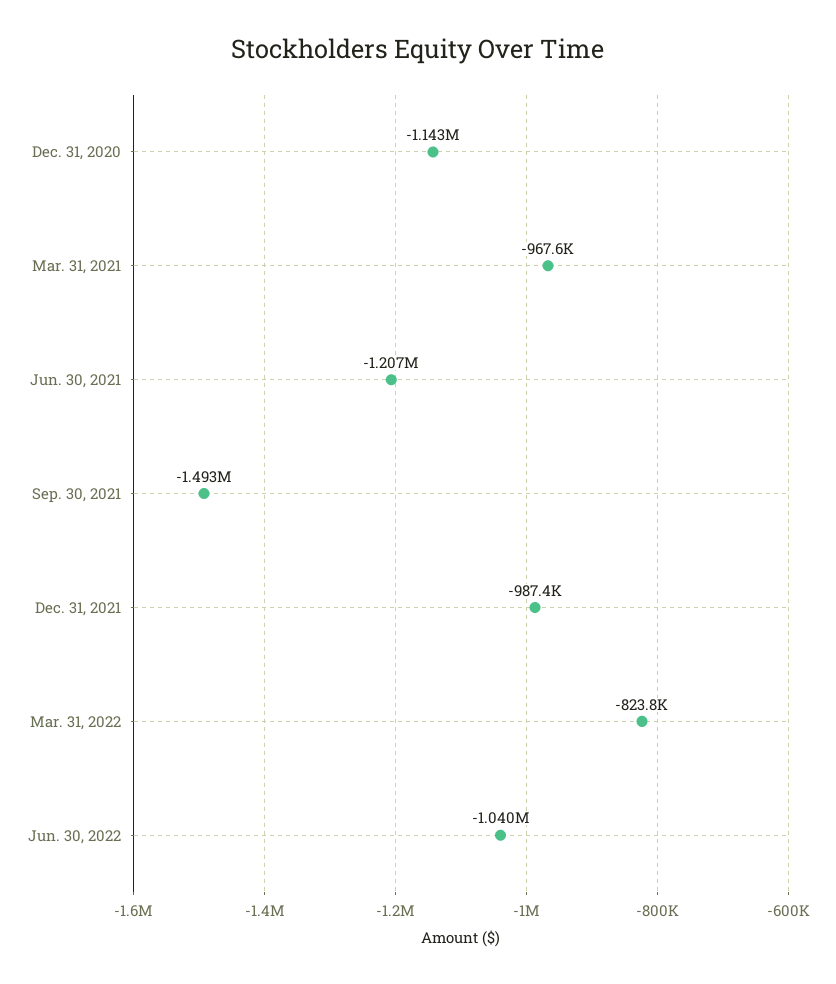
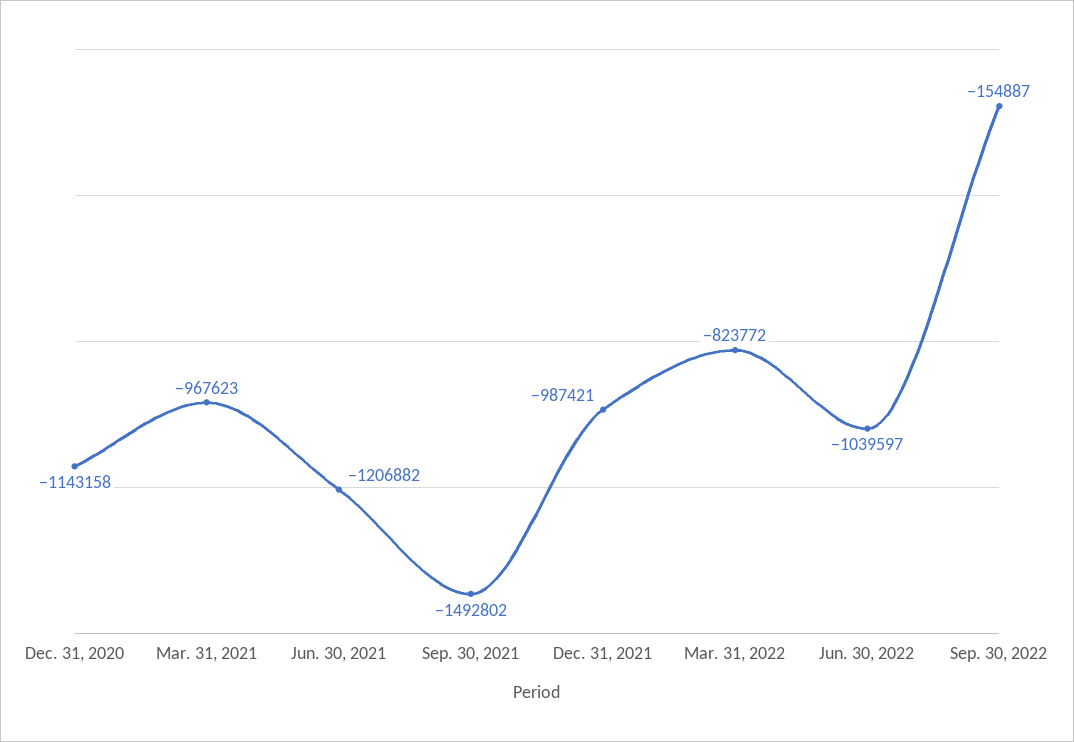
Sep. 30, 2022: none -> -154887

